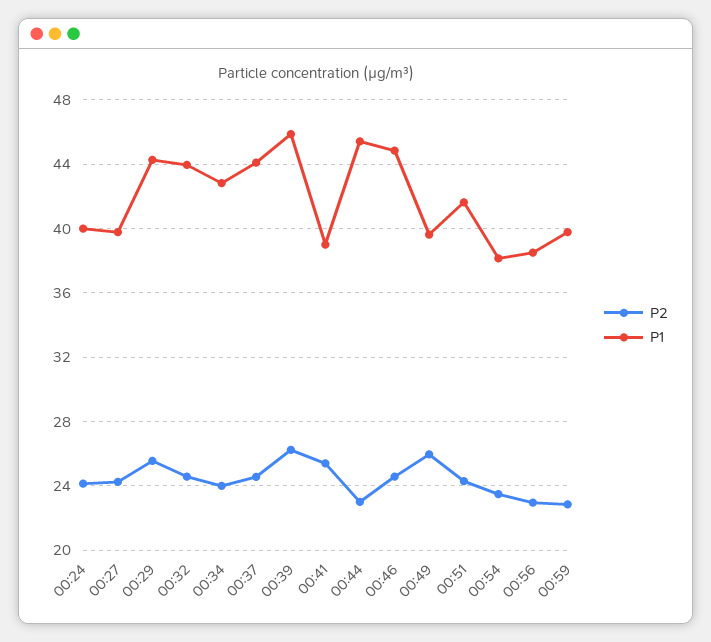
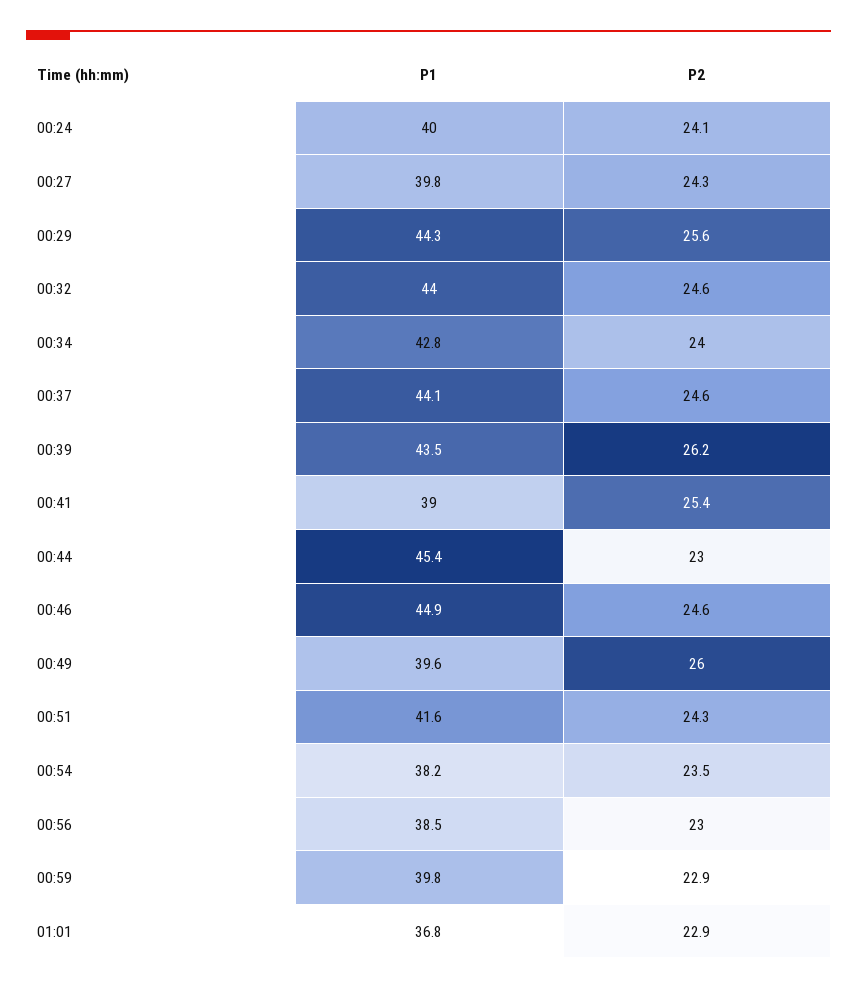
P1, 00:39: 46 -> 43.5
P1, 01:01: none -> 36.8
P2, 01:01: none -> 22.9

